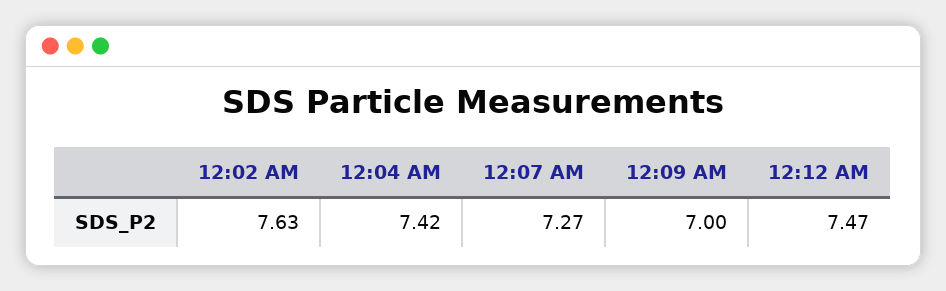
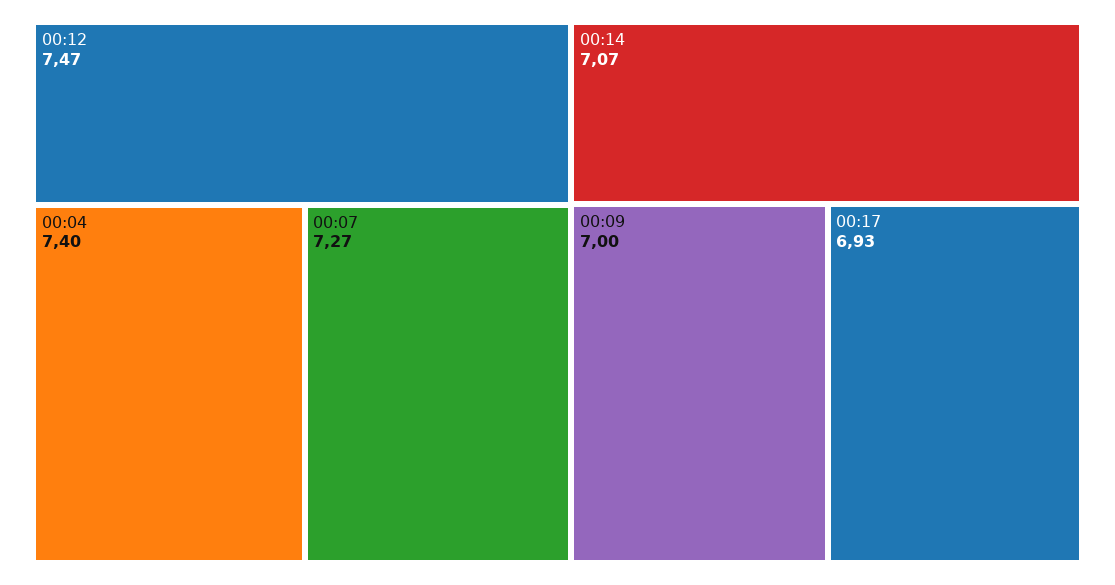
12:02 AM: 7.63 -> none
12:04 AM: 7.42 -> 7.4
00:14: none -> 7.07
00:17: none -> 6.93

